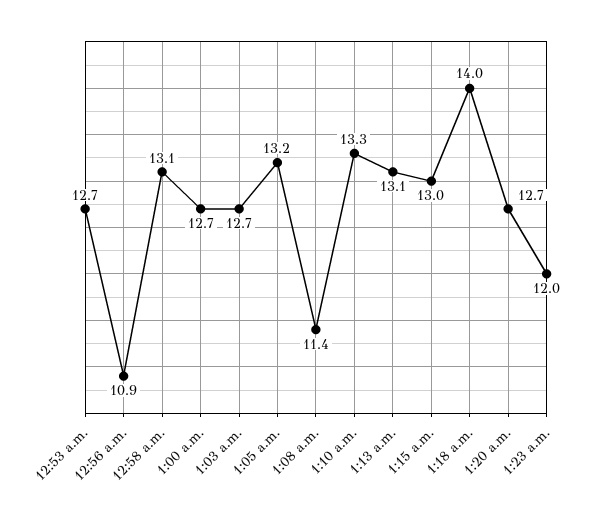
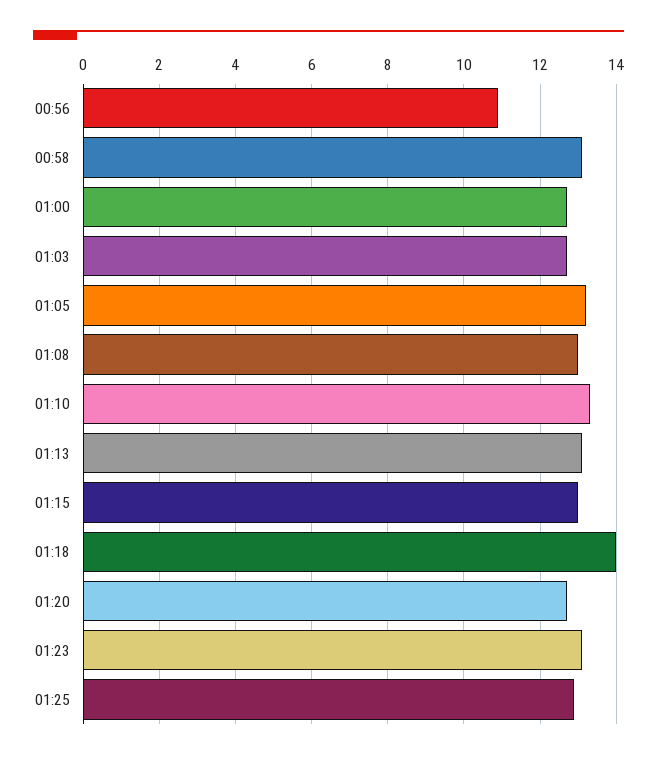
12:53 a.m.: 12.7 -> none
1:08 a.m.: 11.4 -> 13
1:23 a.m.: 12 -> 13
01:25: none -> 13

